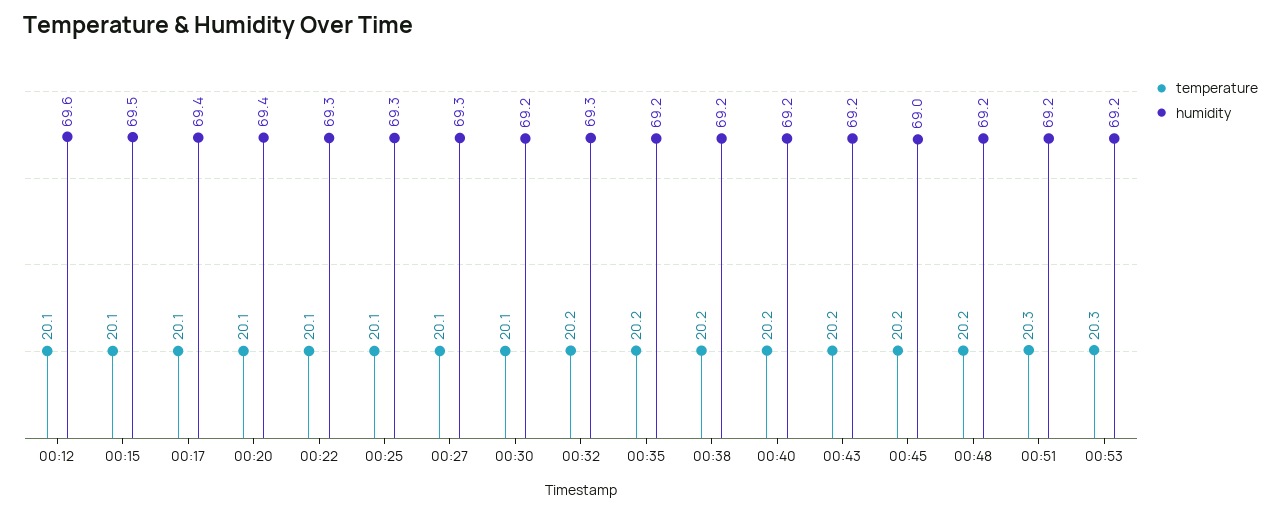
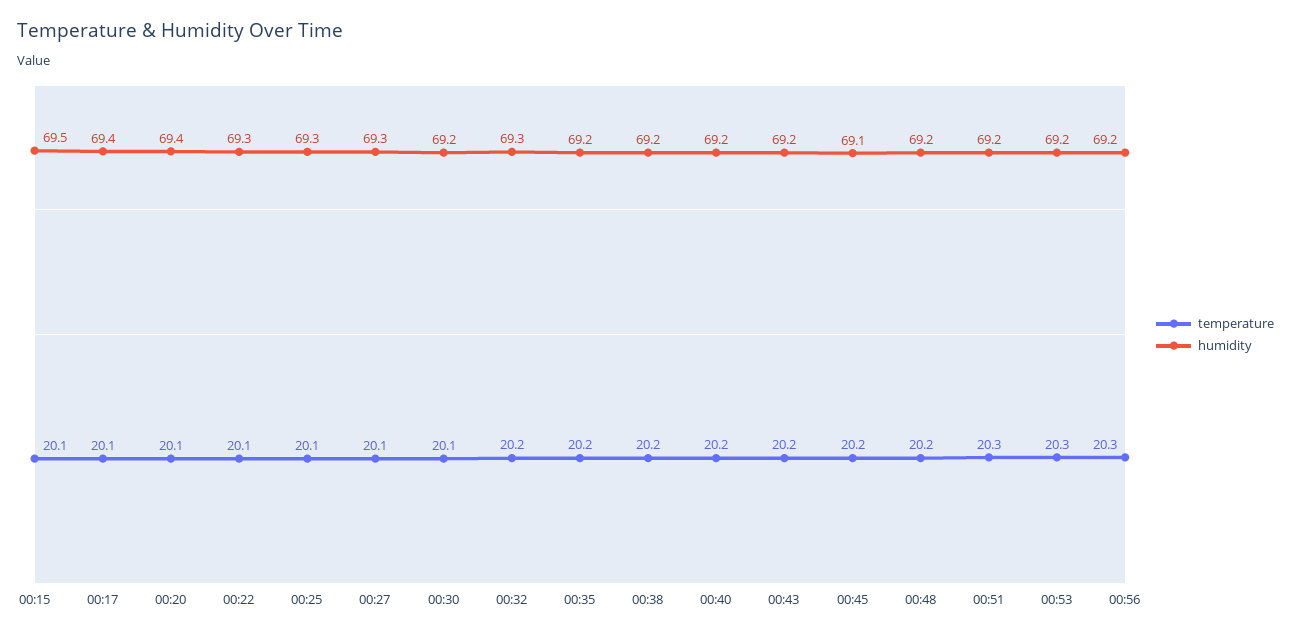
temperature, 00:12: 20.1 -> none
humidity, 00:12: 69.6 -> none
humidity, 00:45: 69 -> 69.1
temperature, 00:56: none -> 20.3
humidity, 00:56: none -> 69.2

